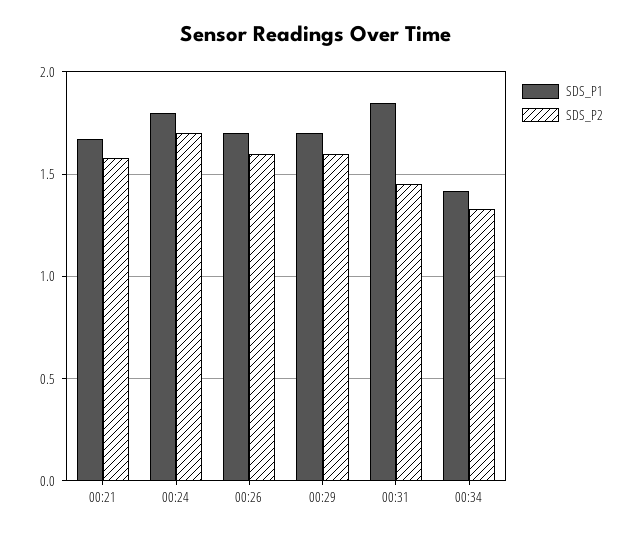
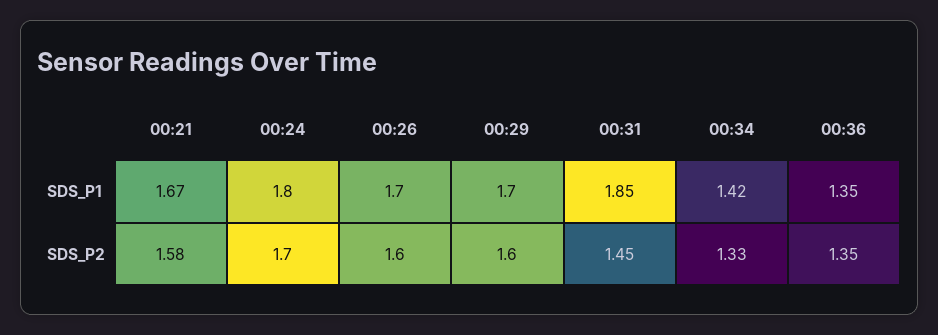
SDS_P1, 00:36: none -> 1.35
SDS_P2, 00:36: none -> 1.35

